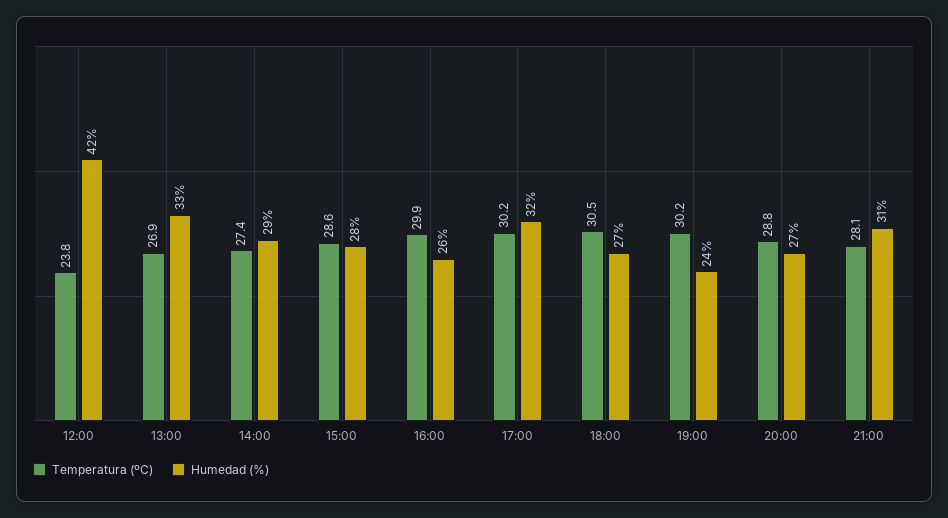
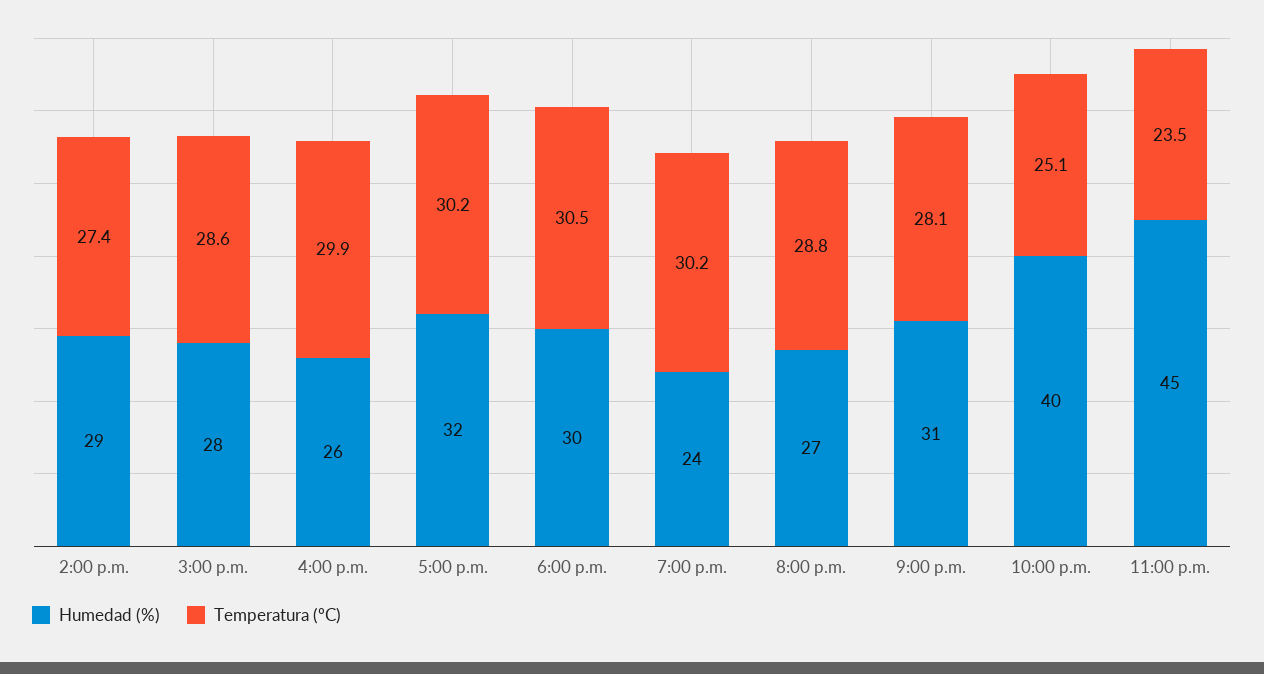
Temperatura (ºC), 12:00: 23.8 -> none
Humedad (%), 12:00: 42 -> none
Temperatura (ºC), 13:00: 26.9 -> none
Humedad (%), 13:00: 33 -> none
Humedad (%), 18:00: 27 -> 30
Humedad (%), 10:00 p.m.: none -> 40
Temperatura (ºC), 10:00 p.m.: none -> 25.1
Humedad (%), 11:00 p.m.: none -> 45
Temperatura (ºC), 11:00 p.m.: none -> 23.5

